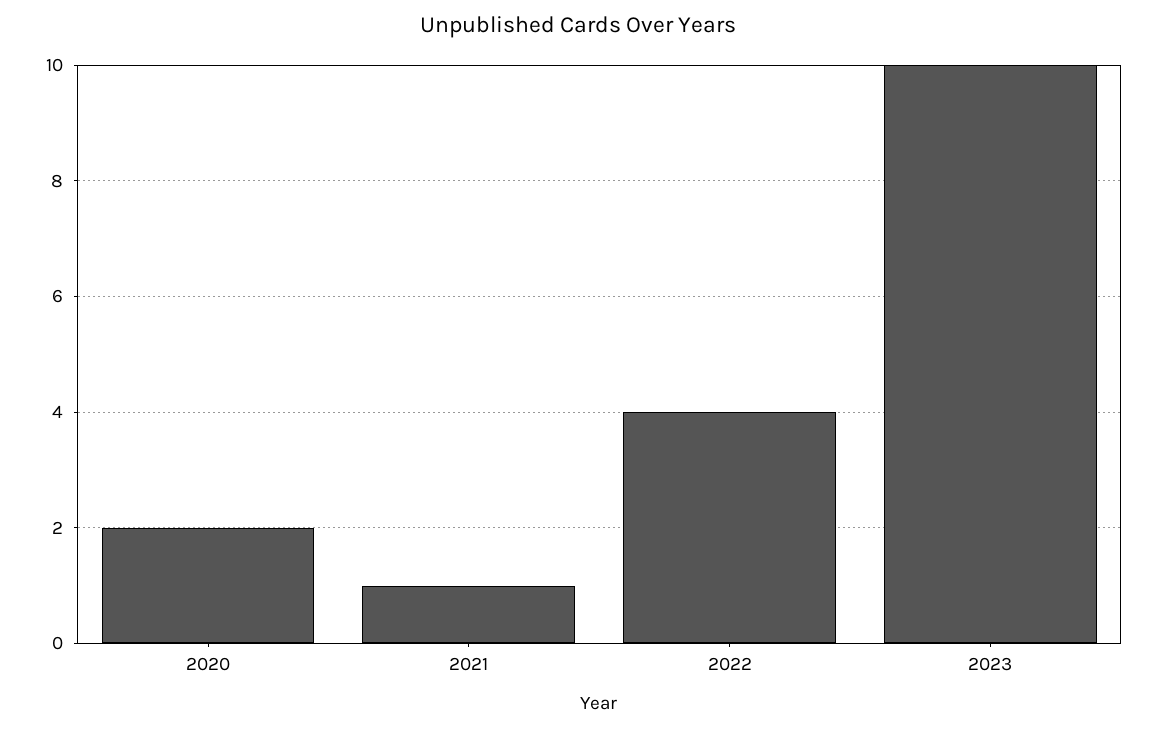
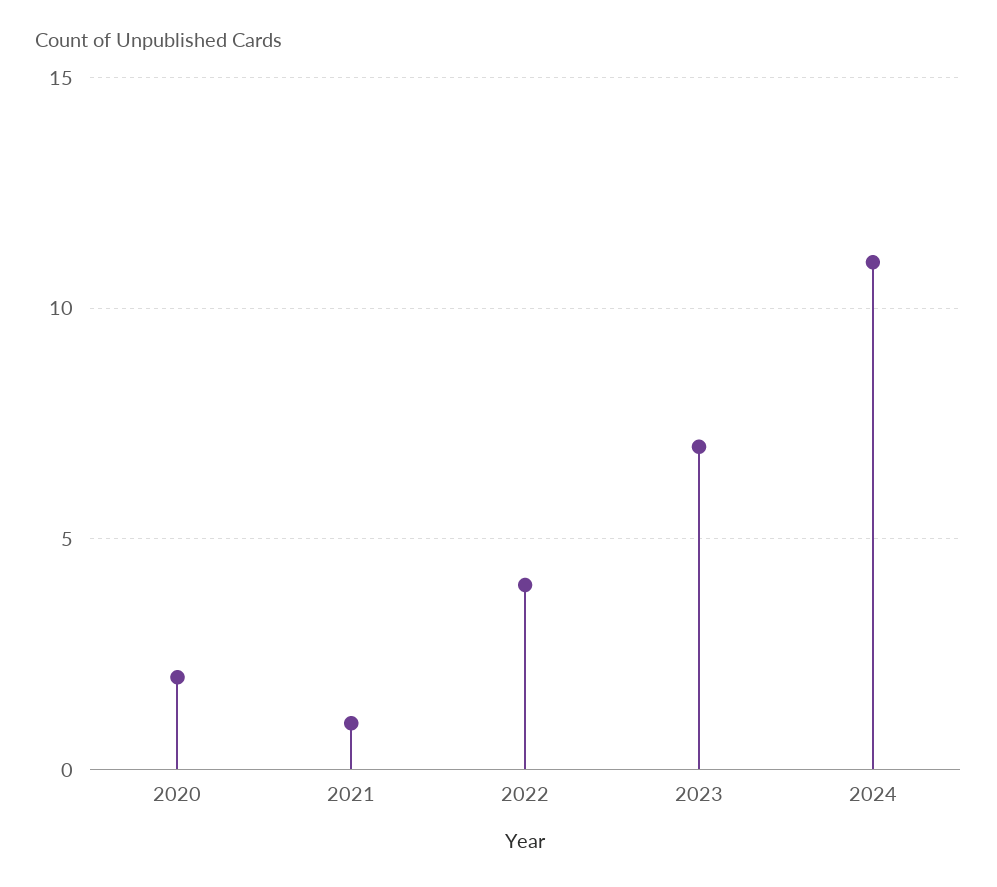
2023: 10 -> 7
2024: none -> 11

